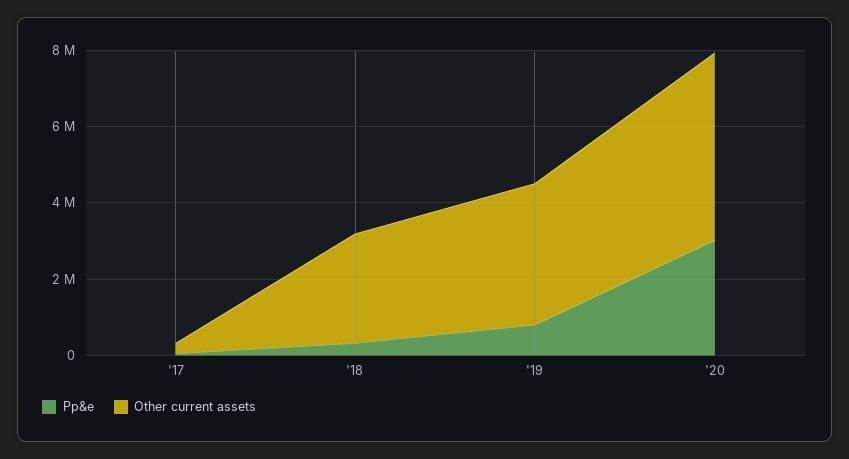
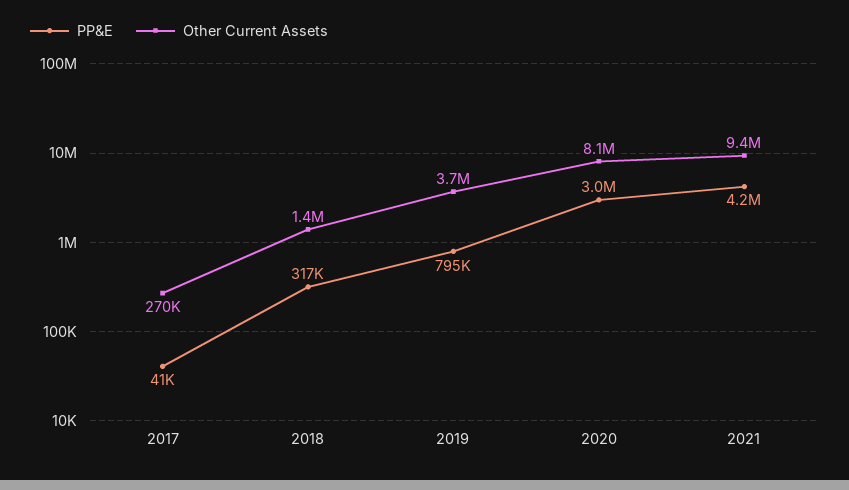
Other current assets, '18: 3000000 -> 1400000
Other current assets, '20: 5000000 -> 8100000
Pp&e, 2021: none -> 4200000
Other current assets, 2021: none -> 9400000

